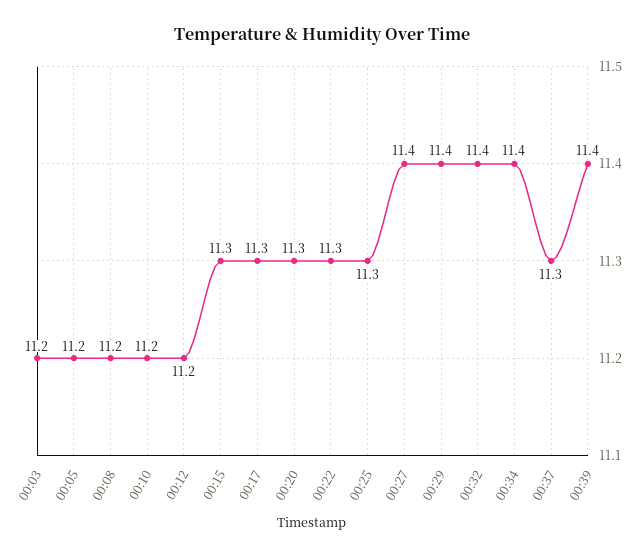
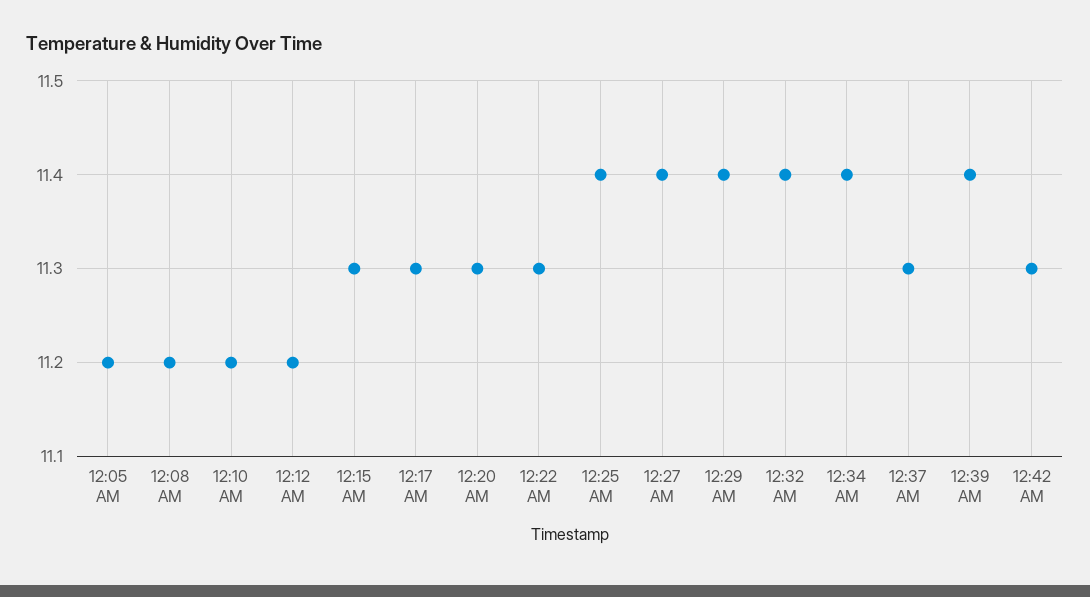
00:03: 11.2 -> none
00:25: 11.3 -> 11.4
12:42 AM: none -> 11.3

